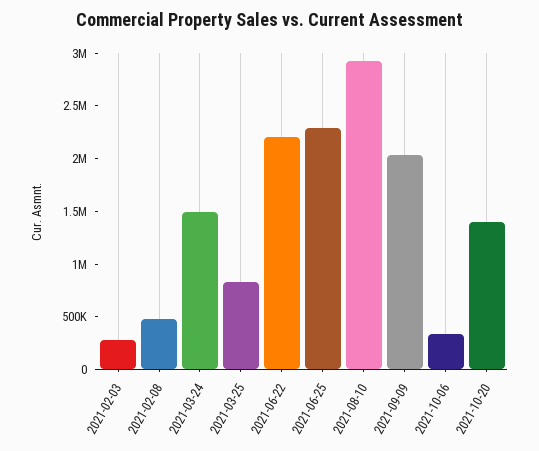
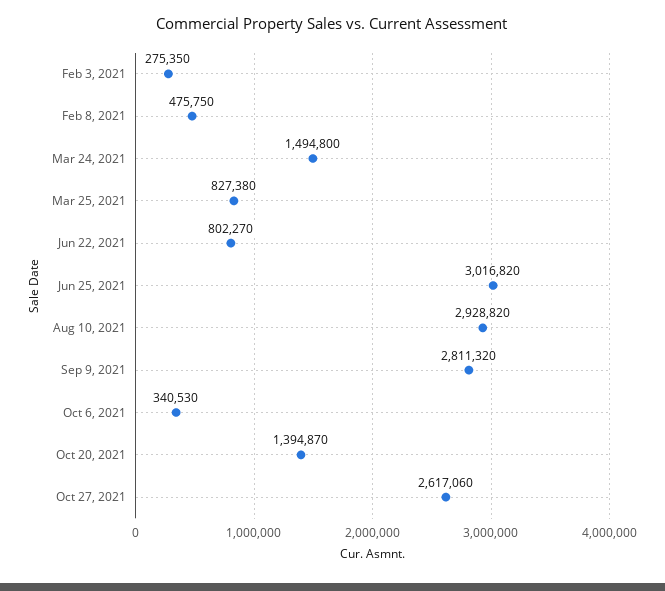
2021-06-22: 2200000 -> 802270
2021-06-25: 2300000 -> 3016820
2021-09-09: 2000000 -> 2811320
Oct 27, 2021: none -> 2617060

